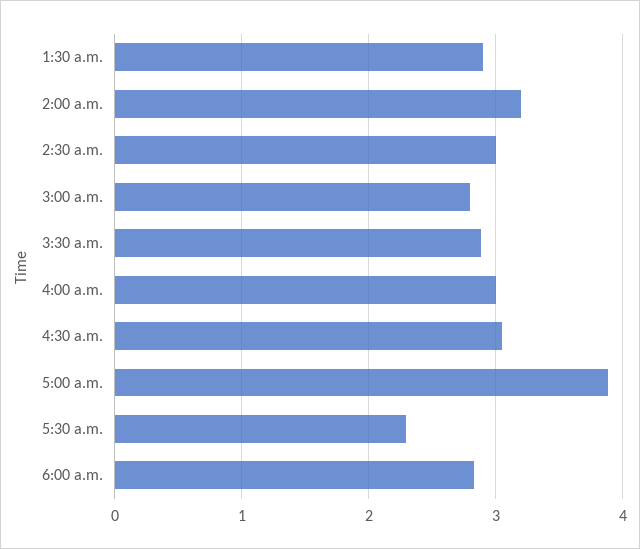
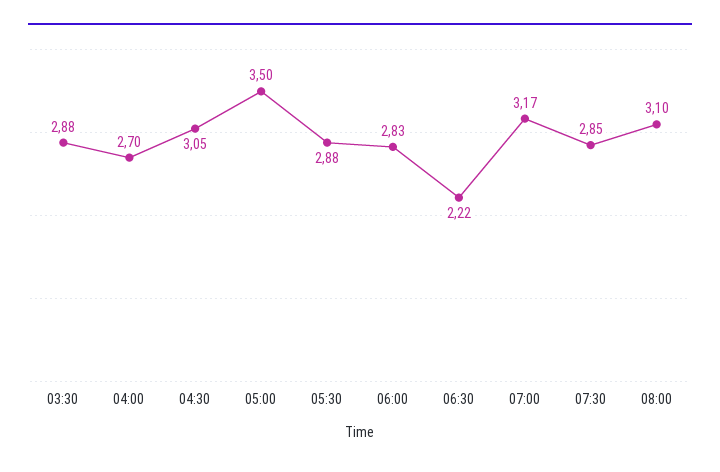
1:30 a.m.: 2.9 -> none
2:00 a.m.: 3.2 -> none
2:30 a.m.: 3 -> none
3:00 a.m.: 2.8 -> none
4:00 a.m.: 3 -> 2.7
5:00 a.m.: 3.9 -> 3.5
5:30 a.m.: 2.3 -> 2.88
06:30: none -> 2.22
07:00: none -> 3.17
07:30: none -> 2.85
08:00: none -> 3.1

